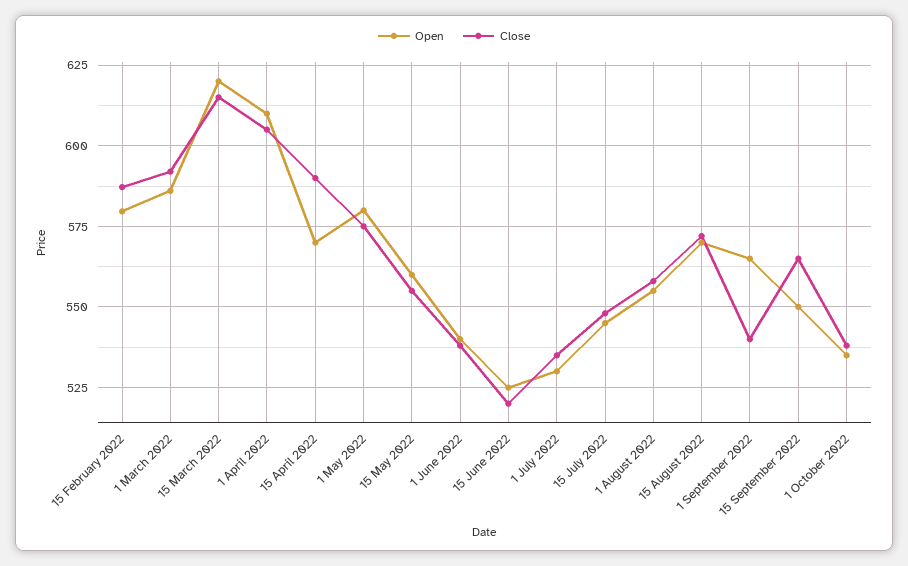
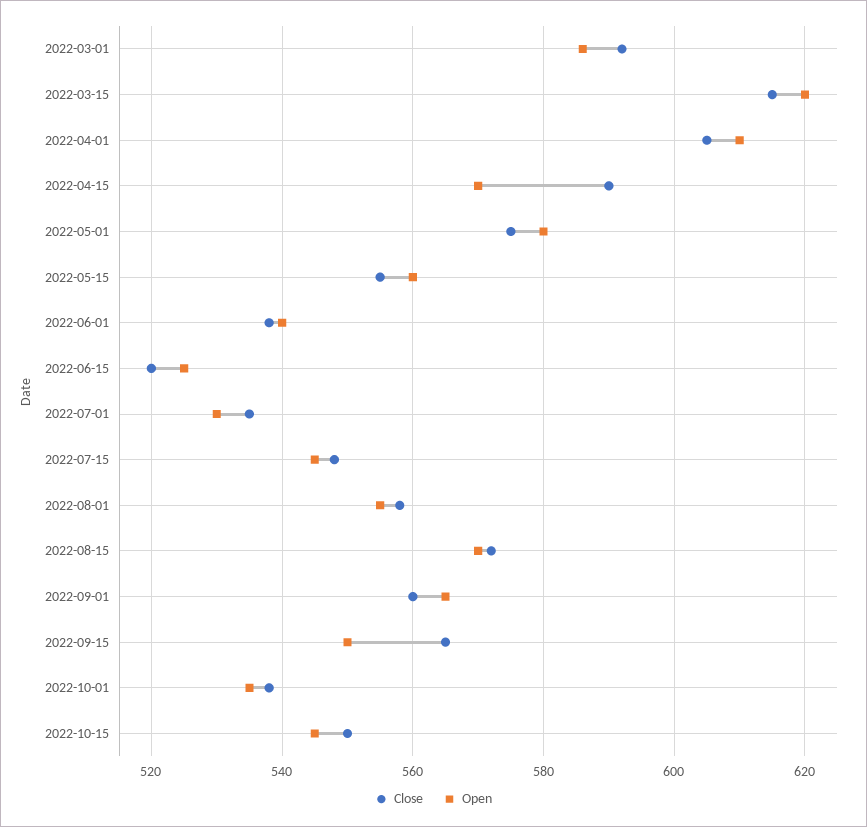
Open, 15 February 2022: 580 -> none
Close, 15 February 2022: 587.5 -> none
Close, 1 September 2022: 540 -> 560
Close, 2022-10-15: none -> 550
Open, 2022-10-15: none -> 545

